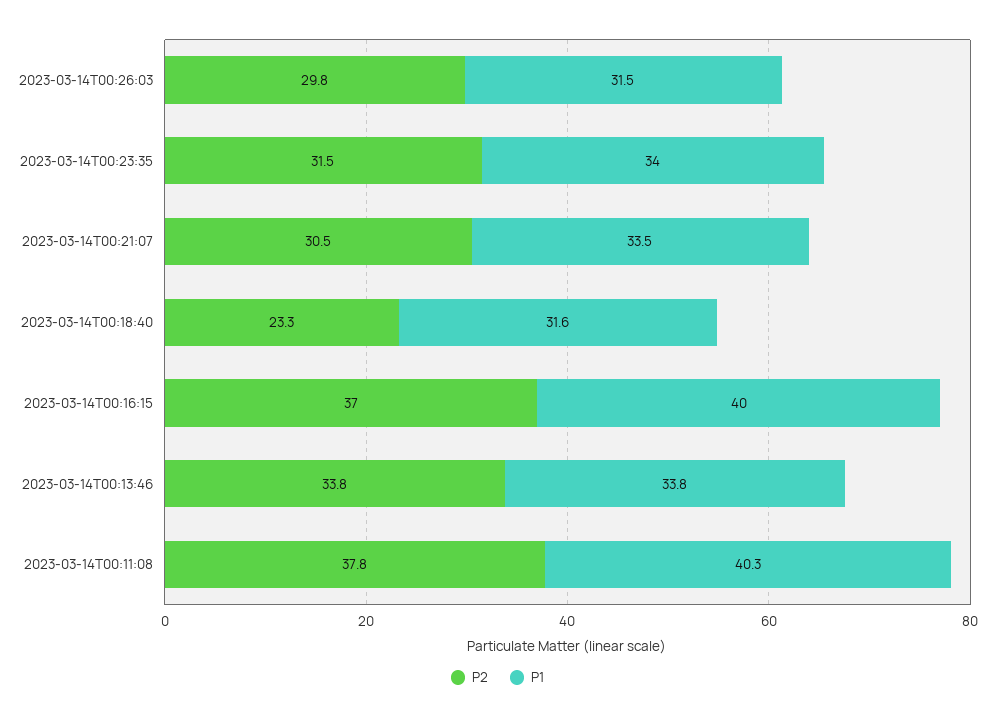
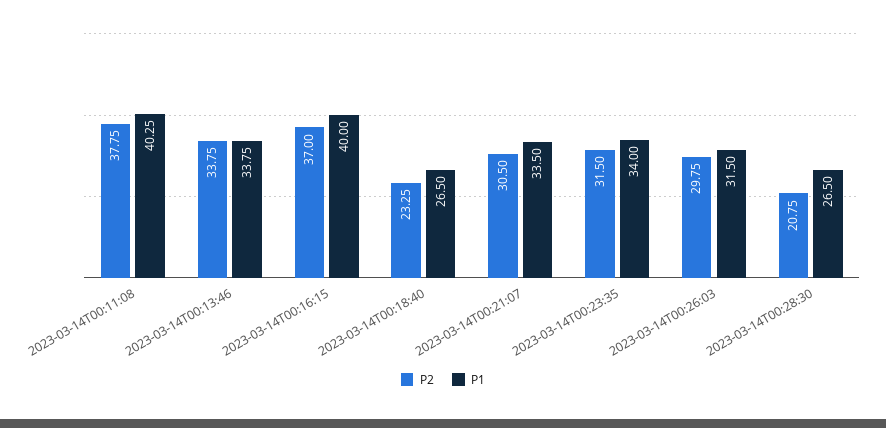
P1, 2023-03-14T00:18:40: 31.6 -> 26.5
P2, 2023-03-14T00:28:30: none -> 20.75
P1, 2023-03-14T00:28:30: none -> 26.5

